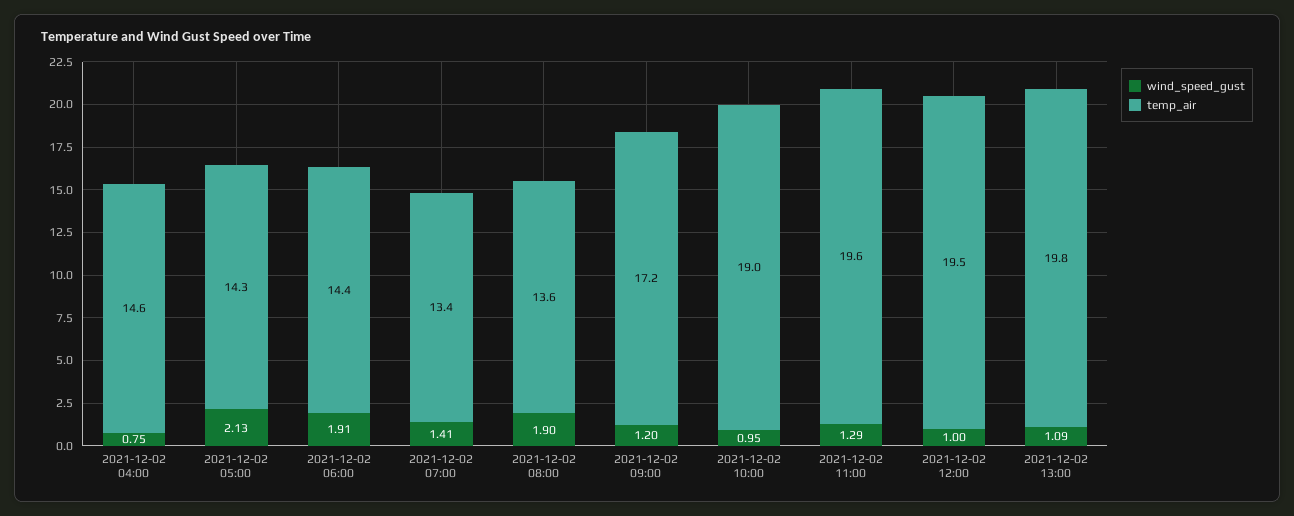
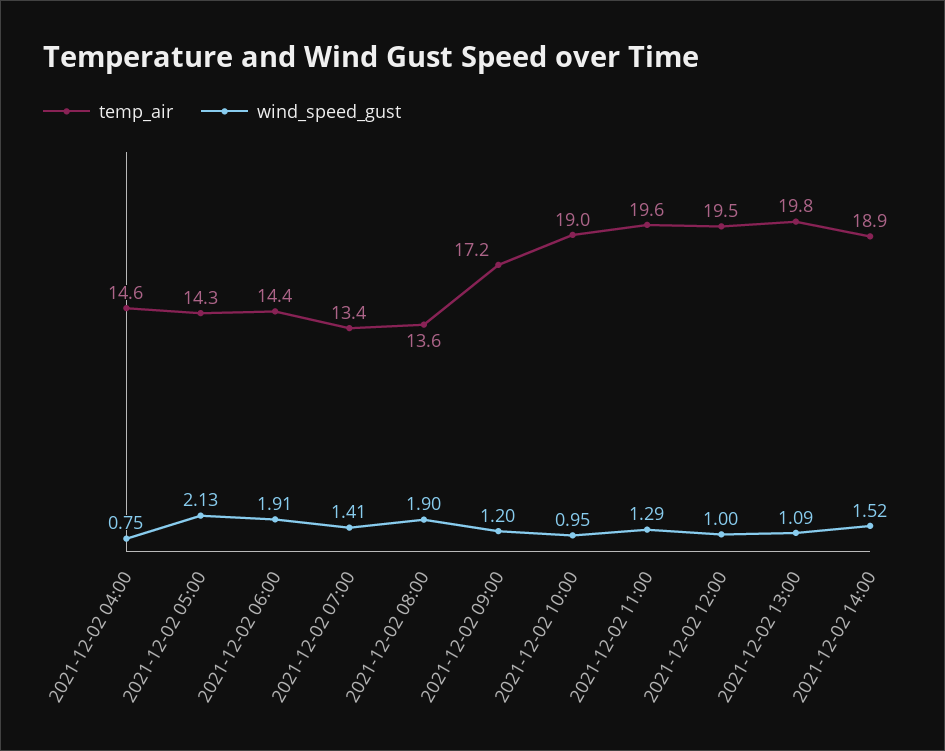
temp_air, 2021-12-02 14:00: none -> 18.9
wind_speed_gust, 2021-12-02 14:00: none -> 1.52

